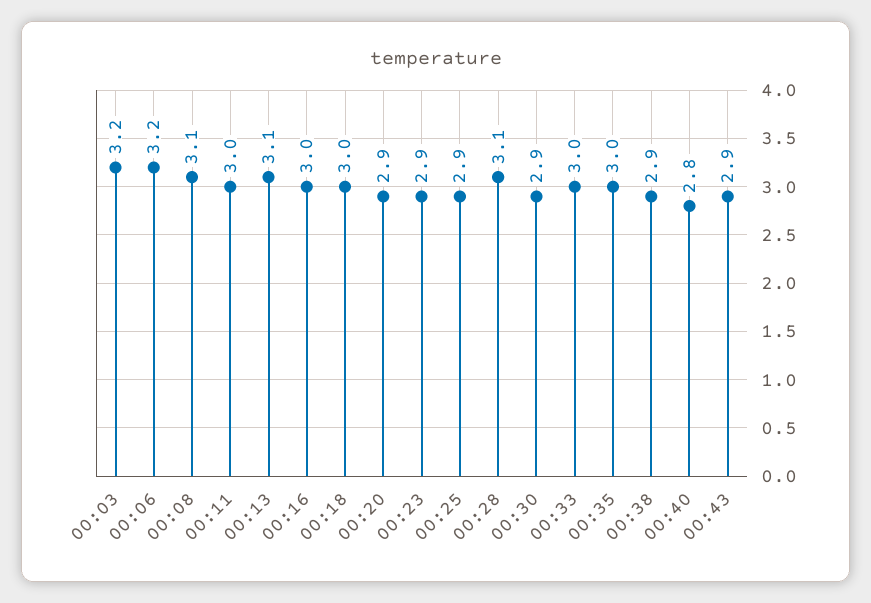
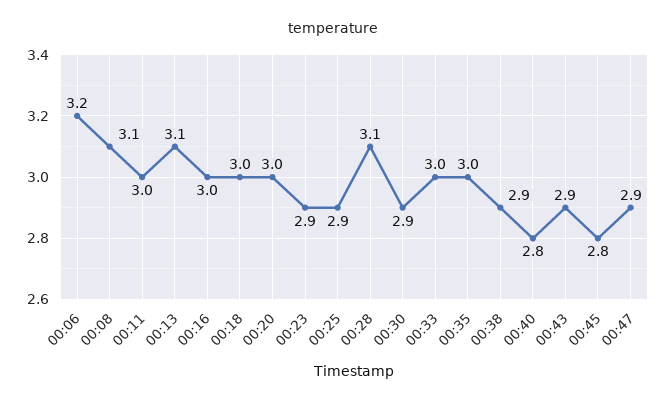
00:03: 3.2 -> none
00:20: 2.9 -> 3
00:45: none -> 2.8
00:47: none -> 2.9

